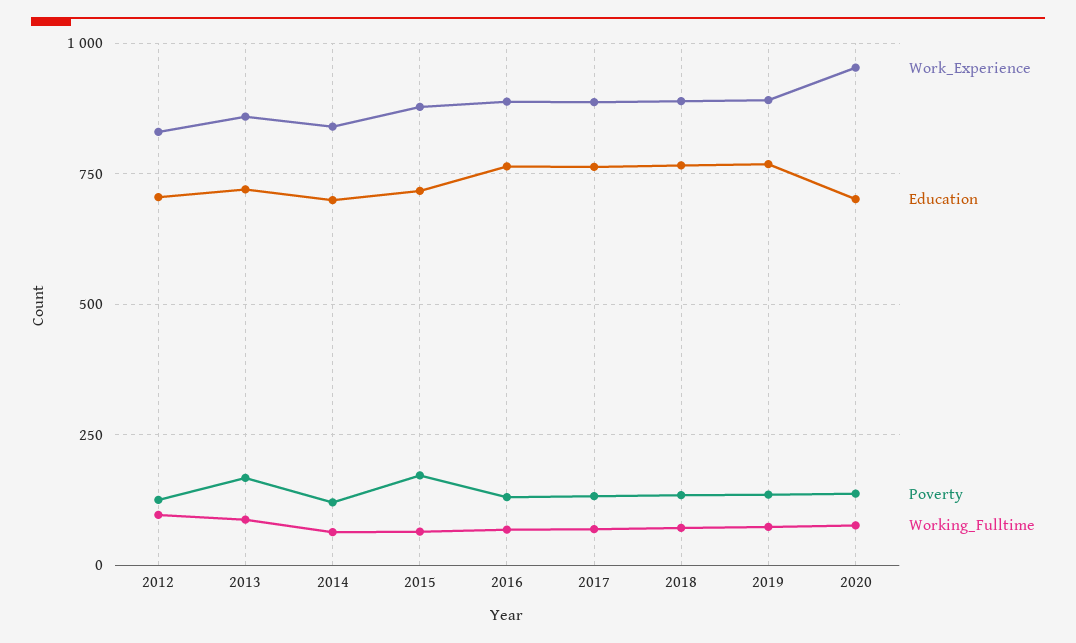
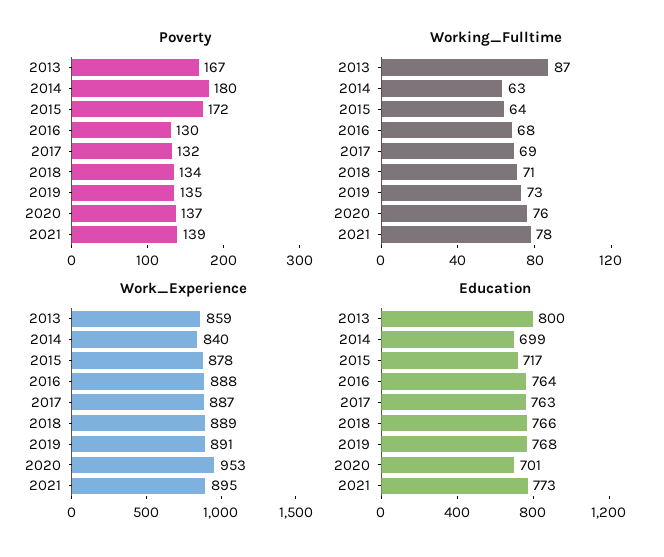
Work_Experience, 2012: 825 -> none
Education, 2012: 700 -> none
Poverty, 2012: 125 -> none
Working_Fulltime, 2012: 100 -> none
Education, 2013: 725 -> 800
Poverty, 2014: 125 -> 180
Poverty, 2021: none -> 139
Working_Fulltime, 2021: none -> 78
Work_Experience, 2021: none -> 895
Education, 2021: none -> 773

